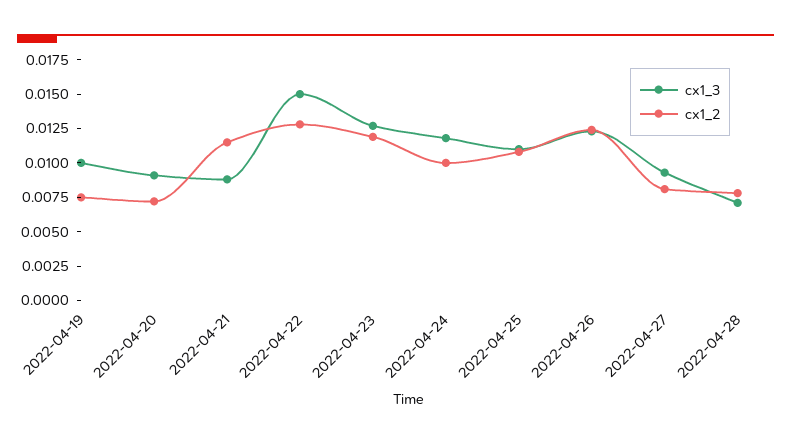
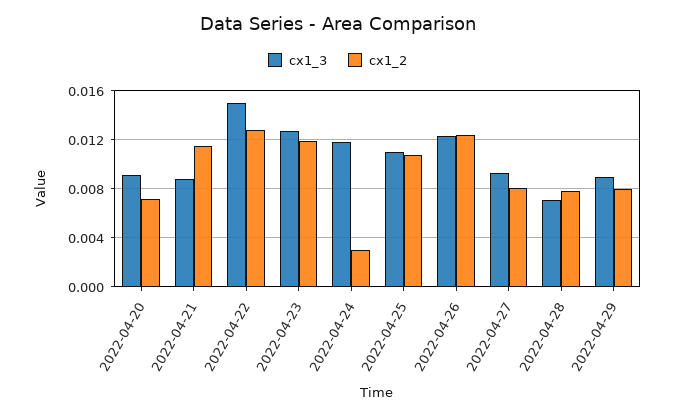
cx1_3, 2022-04-19: 0.01 -> none
cx1_2, 2022-04-19: 0.0075 -> none
cx1_2, 2022-04-24: 0.01 -> 0.003
cx1_3, 2022-04-29: none -> 0.009
cx1_2, 2022-04-29: none -> 0.008

